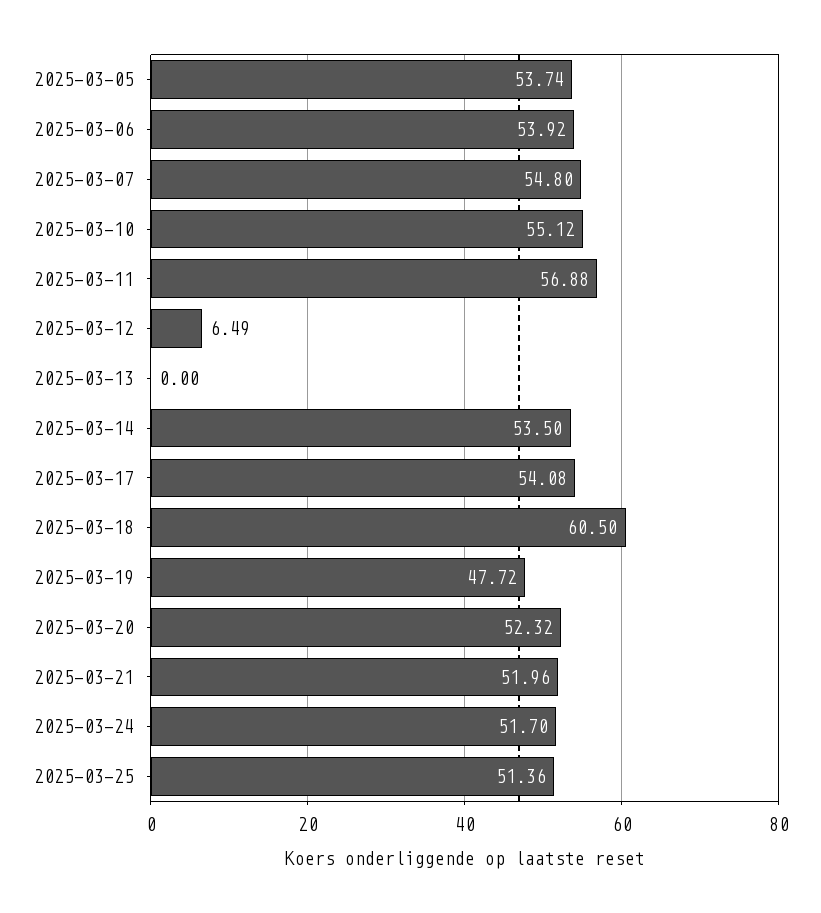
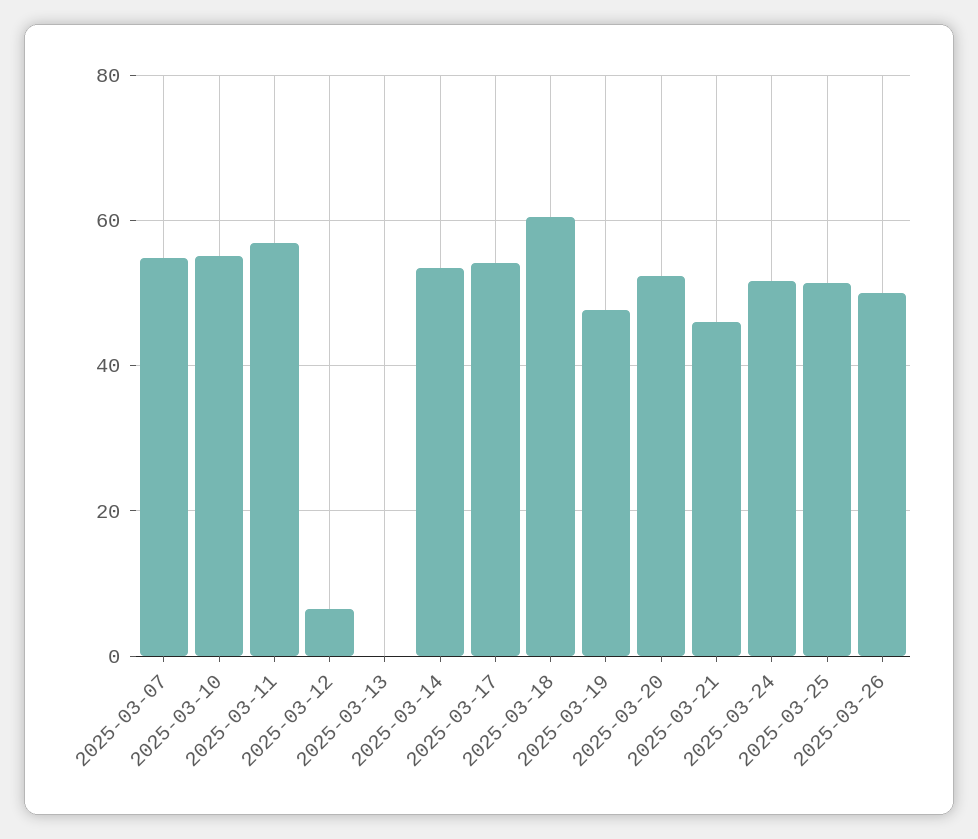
2025-03-05: 53.74 -> none
2025-03-06: 53.92 -> none
2025-03-21: 51.96 -> 46
2025-03-26: none -> 50

